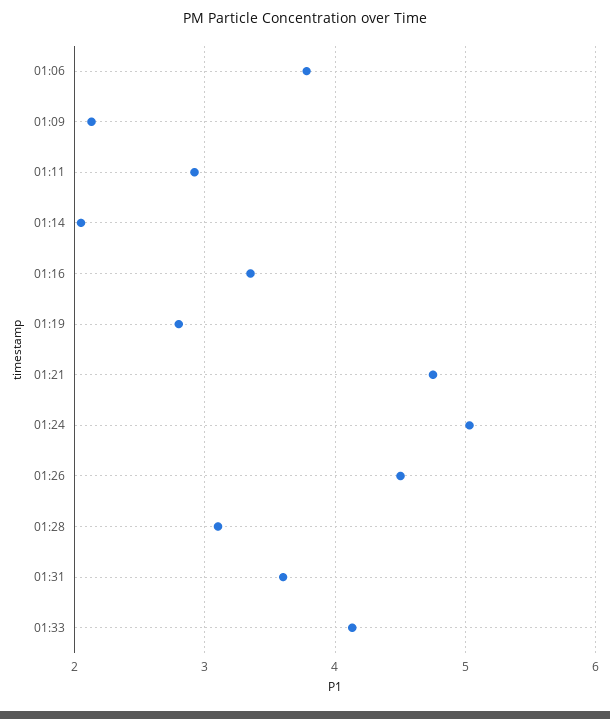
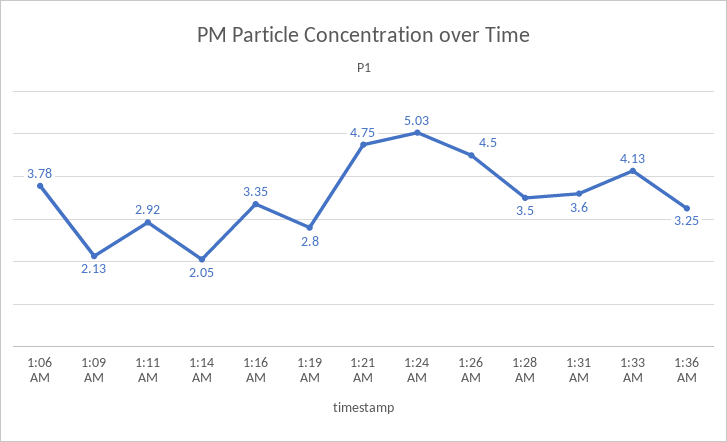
01:28: 3.1 -> 3.5
1:36 AM: none -> 3.25

